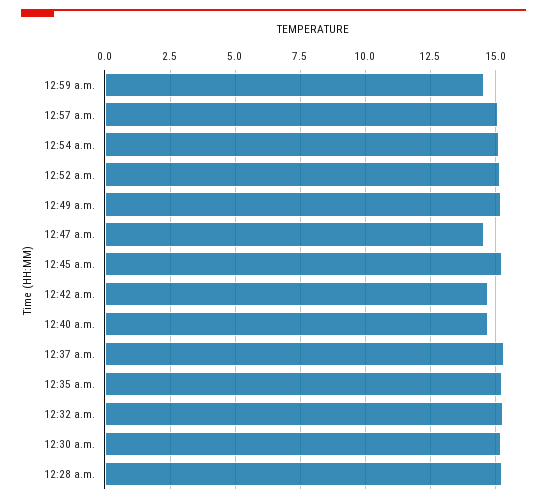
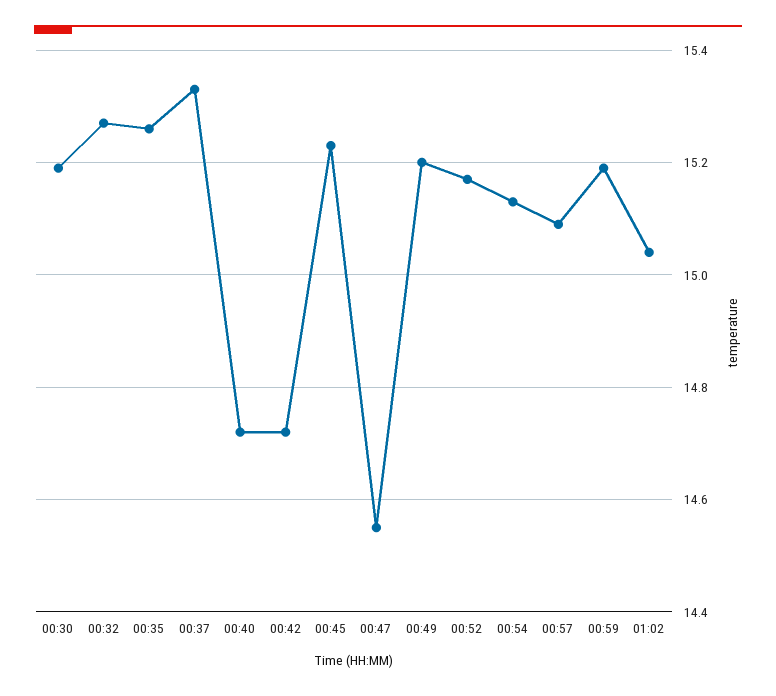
12:59 a.m.: 14.5 -> 15.2
12:28 a.m.: 15.25 -> none
01:02: none -> 15.05

